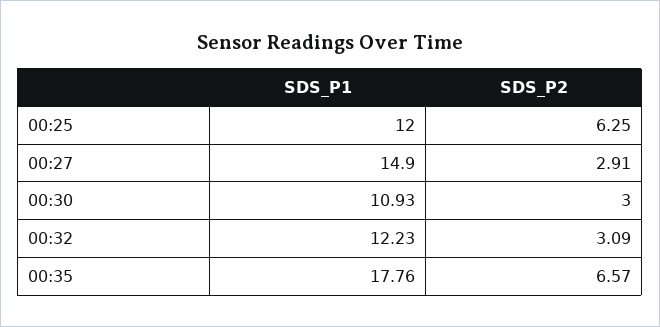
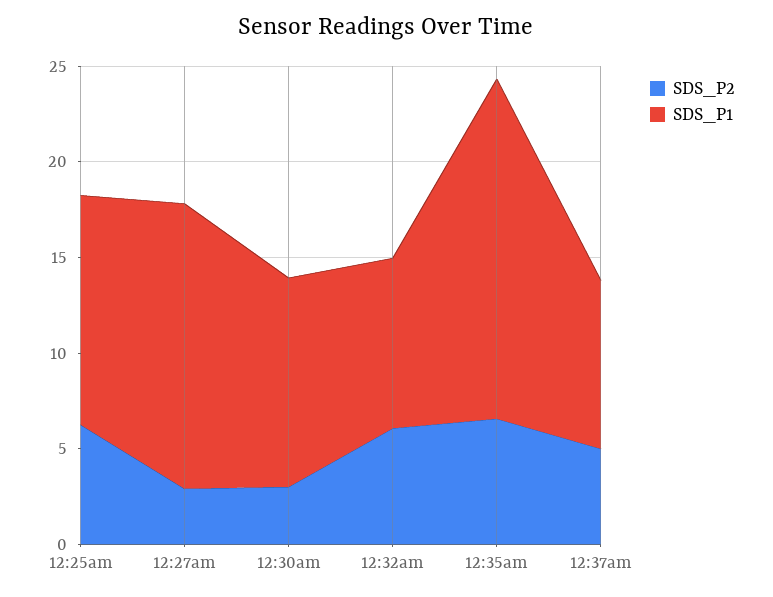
SDS_P1, 00:32: 12.23 -> 9
SDS_P2, 00:32: 3.09 -> 6
SDS_P2, 12:37am: none -> 5
SDS_P1, 12:37am: none -> 9

